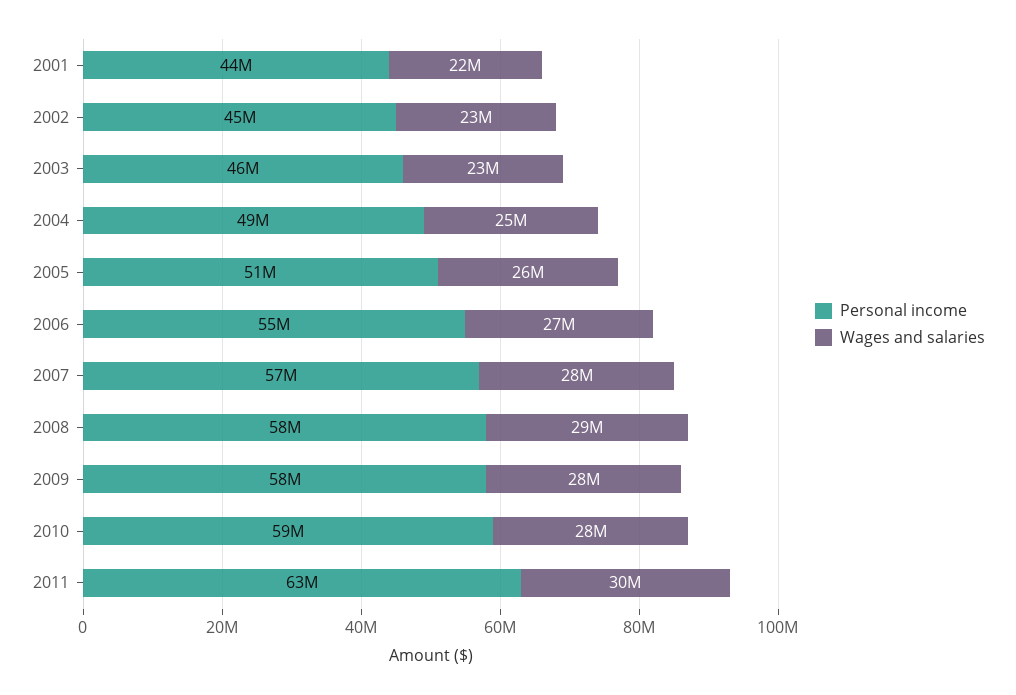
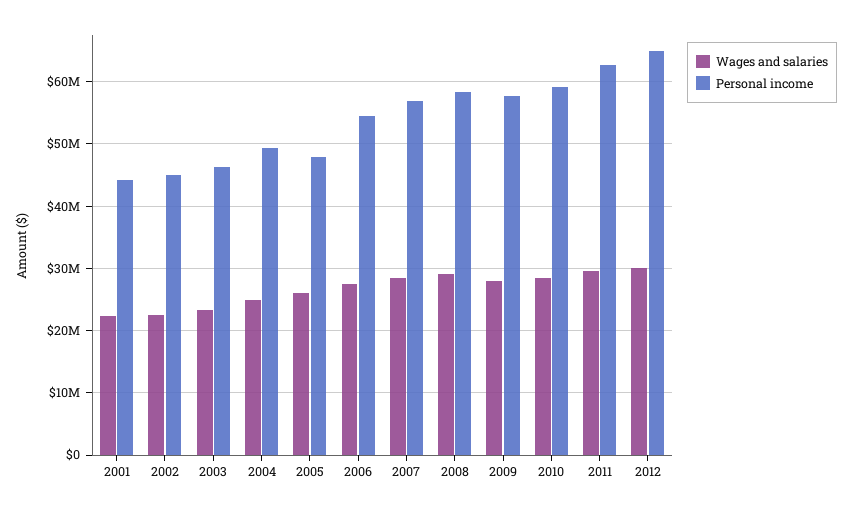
Personal income, 2005: 51000000 -> 48000000
Wages and salaries, 2012: none -> 30000000
Personal income, 2012: none -> 65000000

